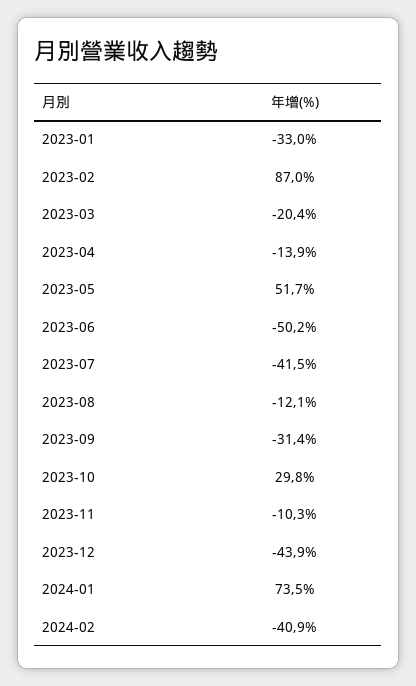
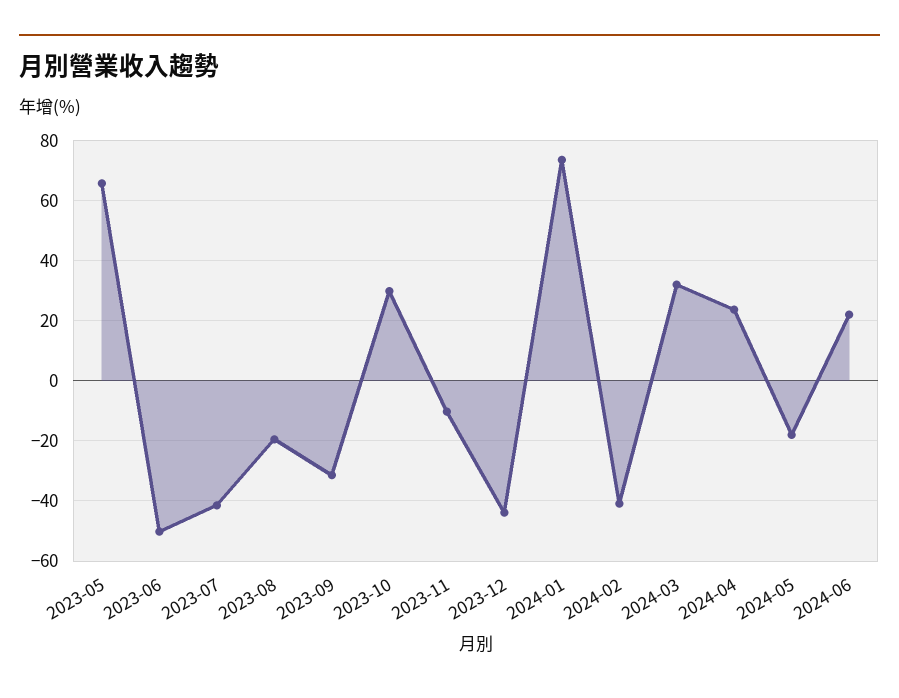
2023-01: -33 -> none
2023-02: 87 -> none
2023-03: -20.4 -> none
2023-04: -13.9 -> none
2023-05: 51.7 -> 66
2023-08: -12.1 -> -20
2024-03: none -> 32
2024-04: none -> 24
2024-05: none -> -18
2024-06: none -> 22

